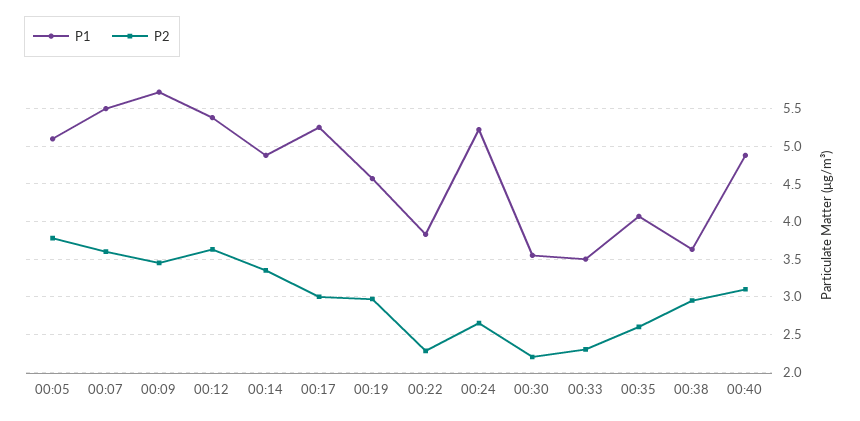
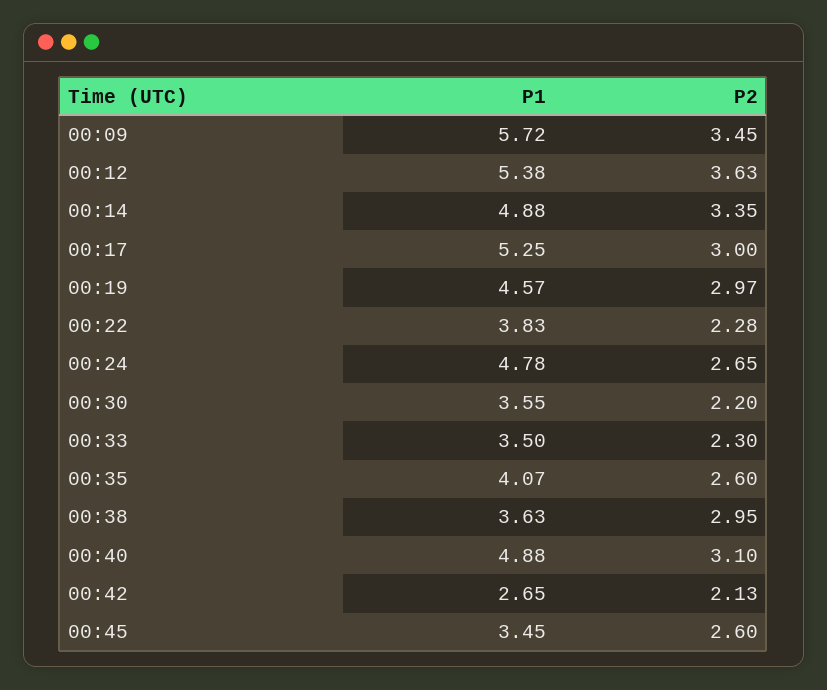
P1, 00:05: 5.1 -> none
P2, 00:05: 3.8 -> none
P1, 00:07: 5.5 -> none
P2, 00:07: 3.6 -> none
P1, 00:24: 5.2 -> 4.78
P1, 00:42: none -> 2.65
P2, 00:42: none -> 2.13
P1, 00:45: none -> 3.45
P2, 00:45: none -> 2.6

